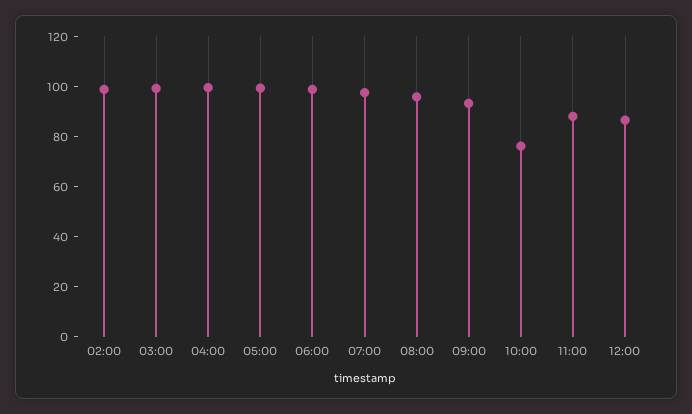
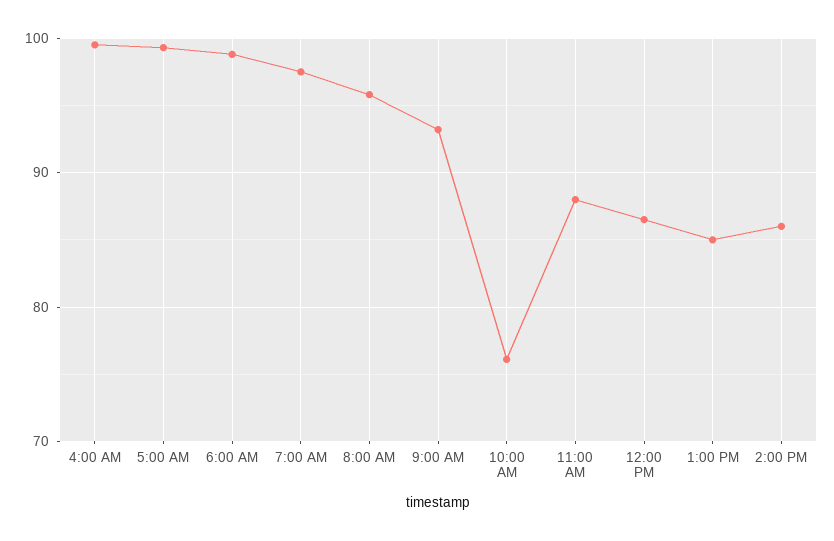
02:00: 100 -> none
03:00: 100 -> none
1:00 PM: none -> 85
2:00 PM: none -> 86

